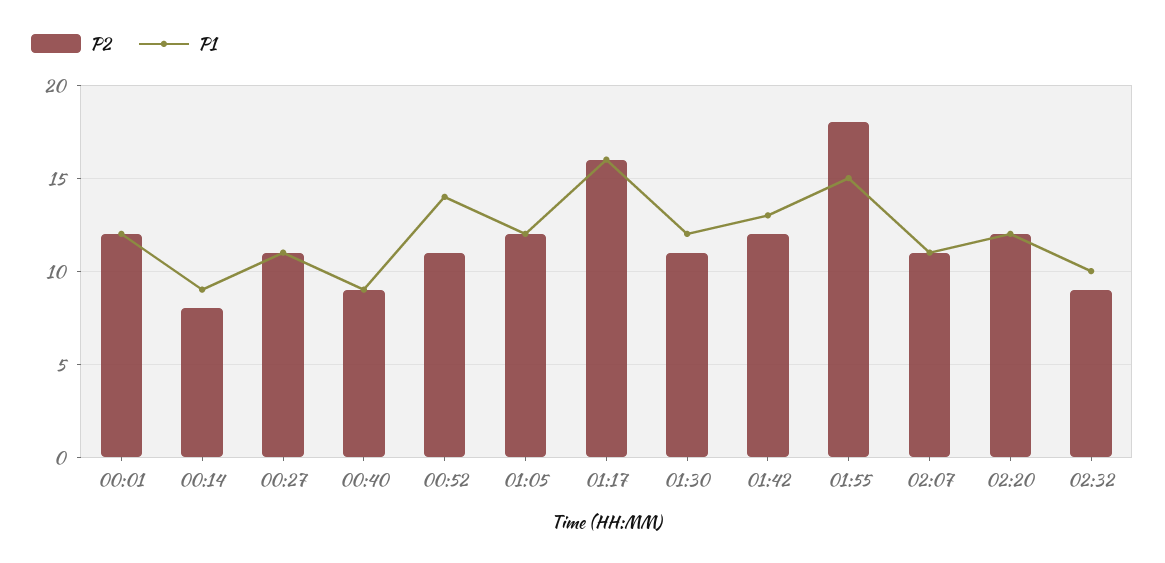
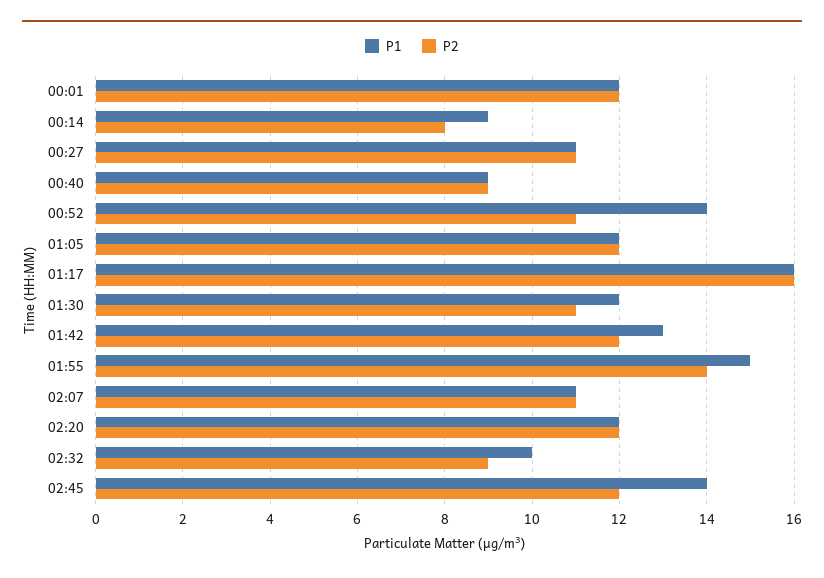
P2, 01:55: 18 -> 14
P1, 02:45: none -> 14
P2, 02:45: none -> 12

